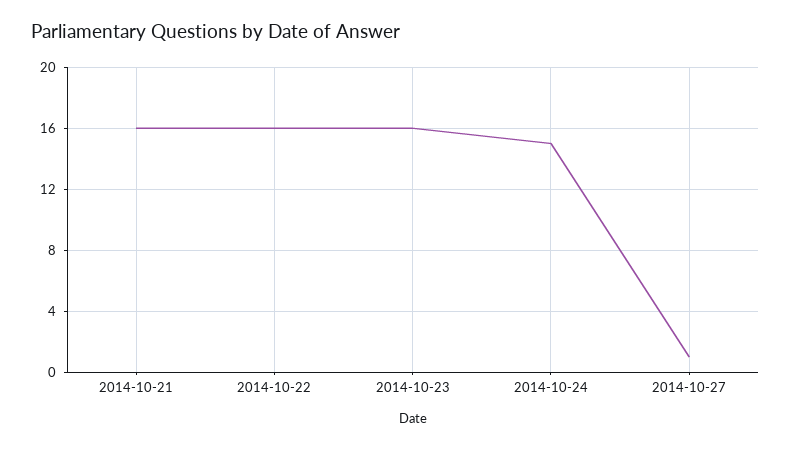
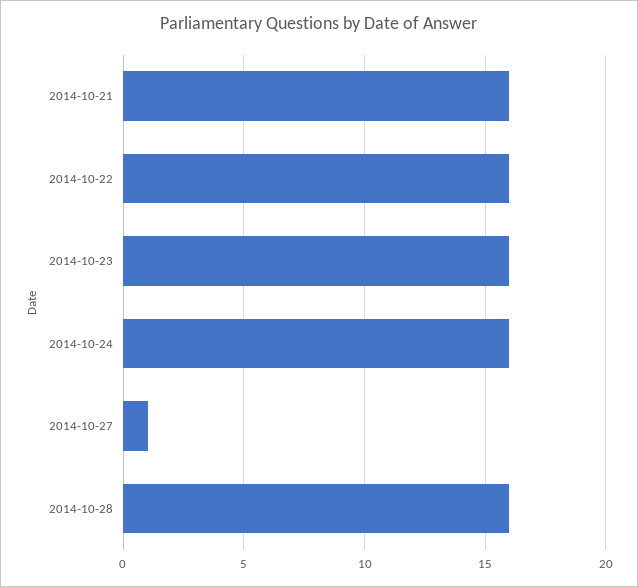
2014-10-24: 15 -> 16
2014-10-28: none -> 16

